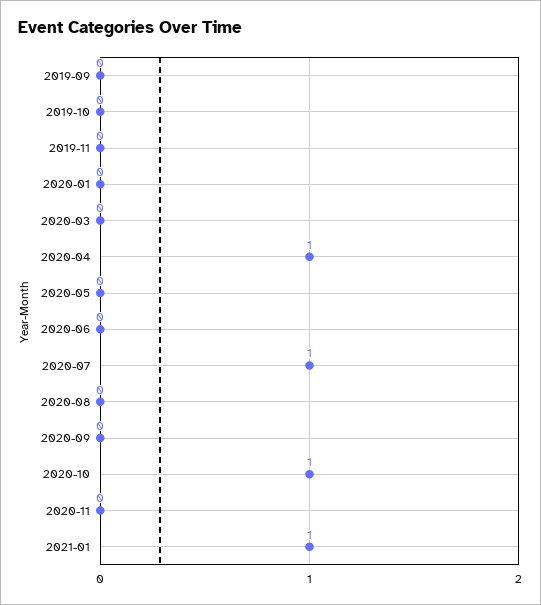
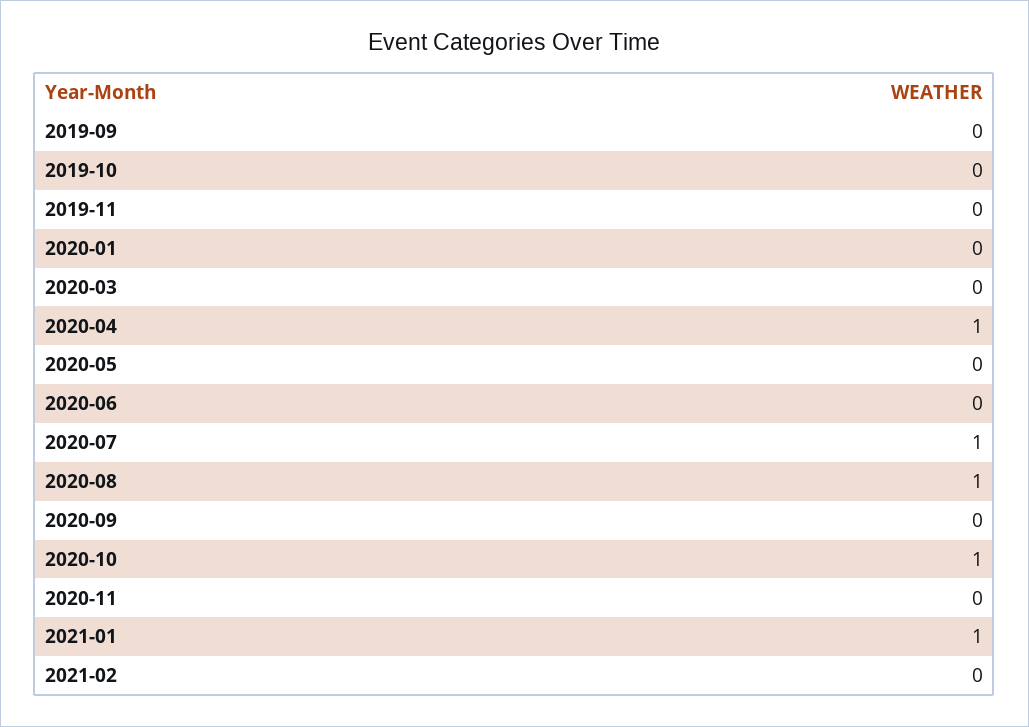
2020-08: 0 -> 1
2021-02: none -> 0

